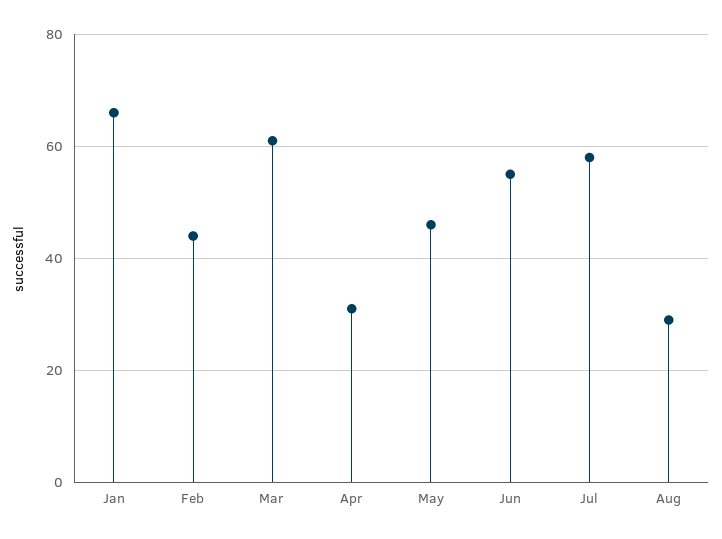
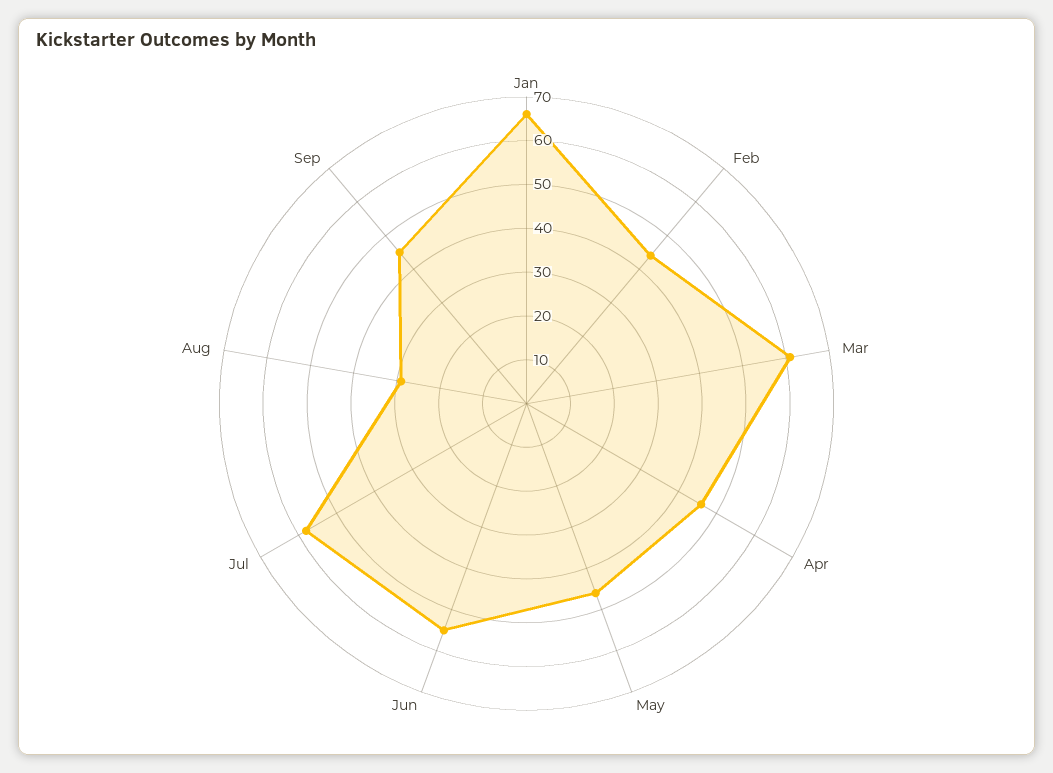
Apr: 30 -> 45
Sep: none -> 45

